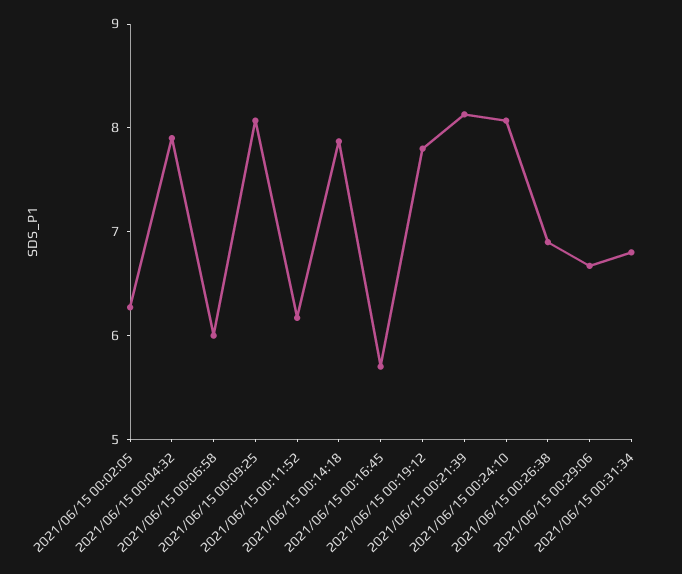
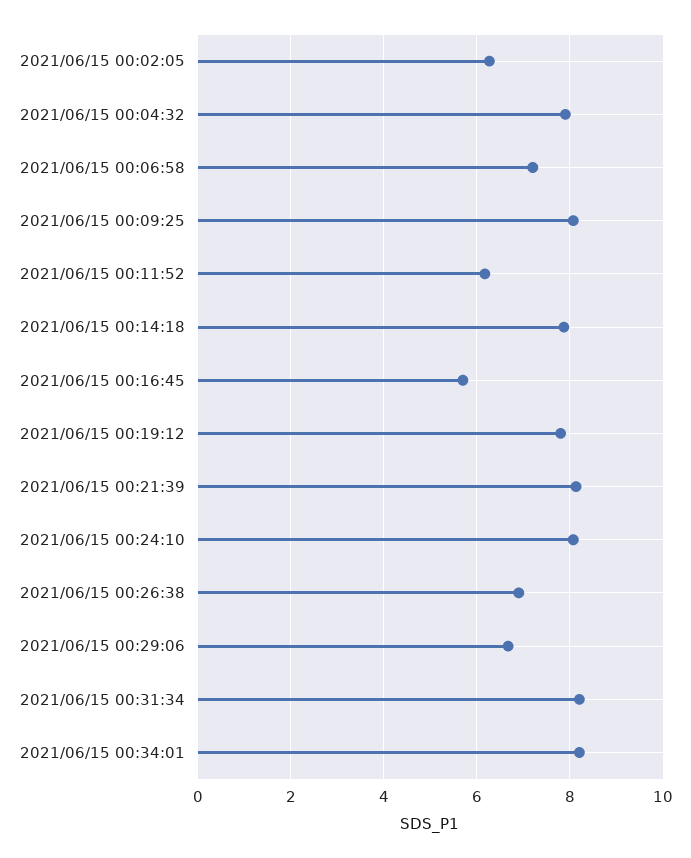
2021/06/15 00:06:58: 6 -> 7.2
2021/06/15 00:31:34: 6.8 -> 8.2
2021/06/15 00:34:01: none -> 8.2

